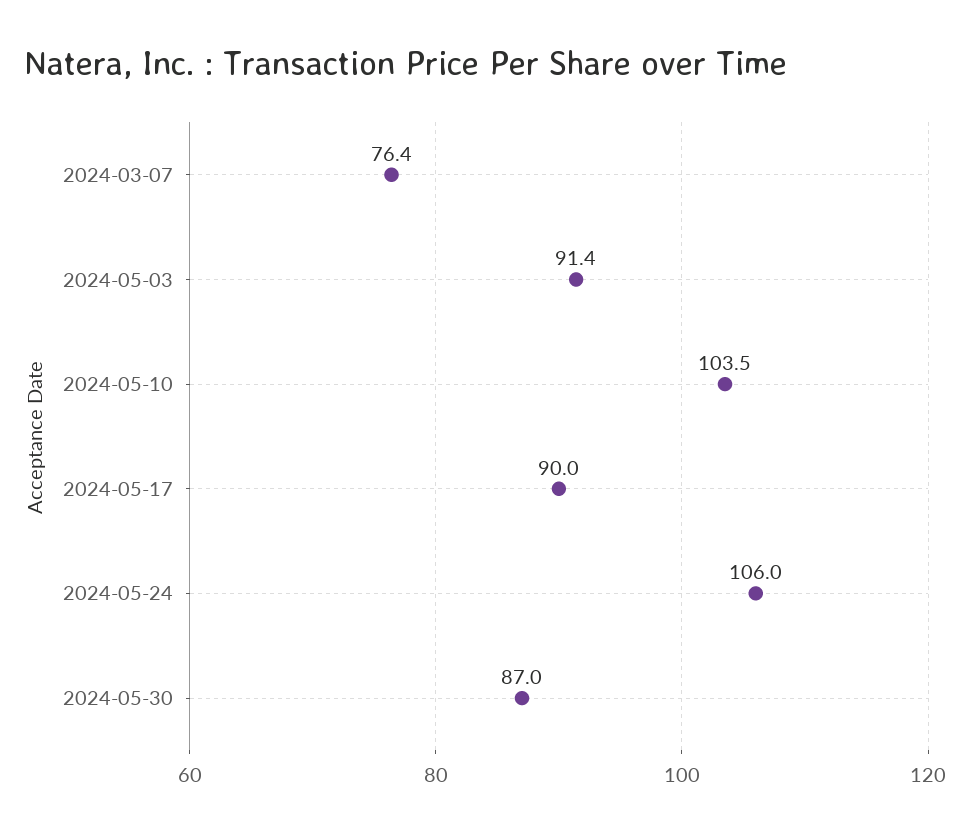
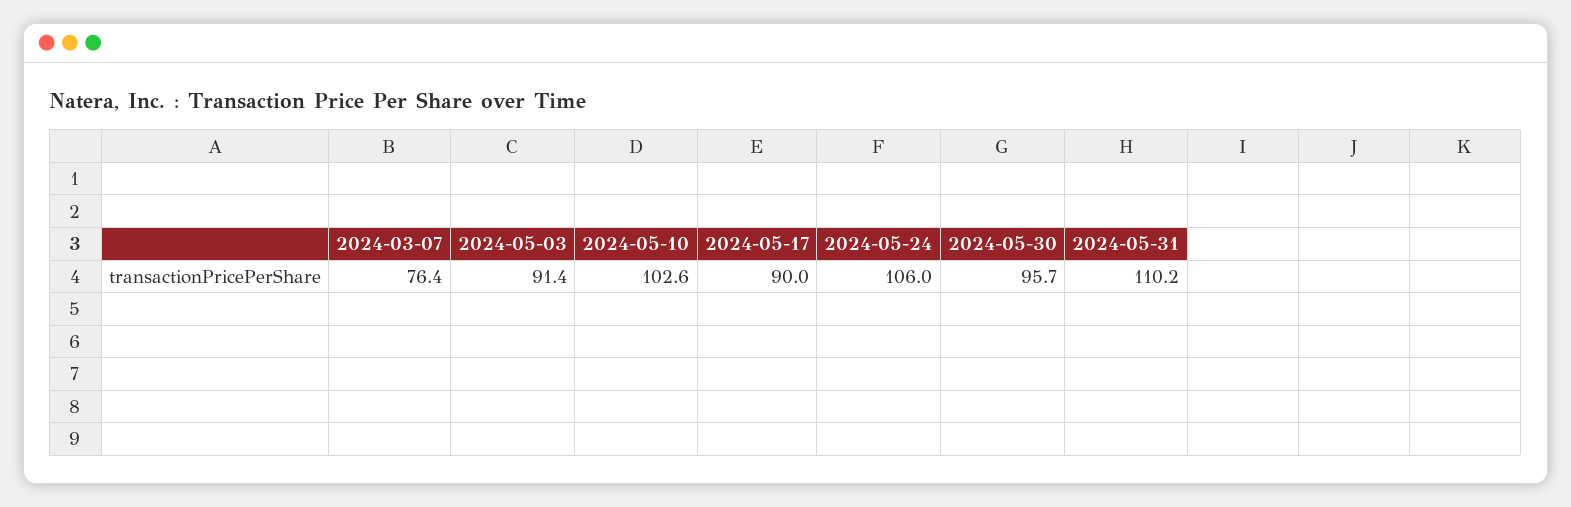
2024-05-10: 103.5 -> 102.6
2024-05-30: 87 -> 95.7
2024-05-31: none -> 110.2

